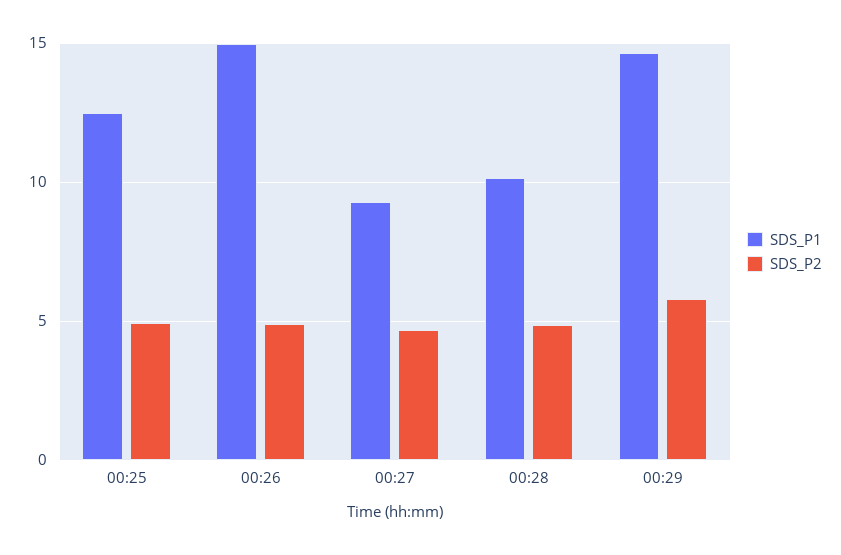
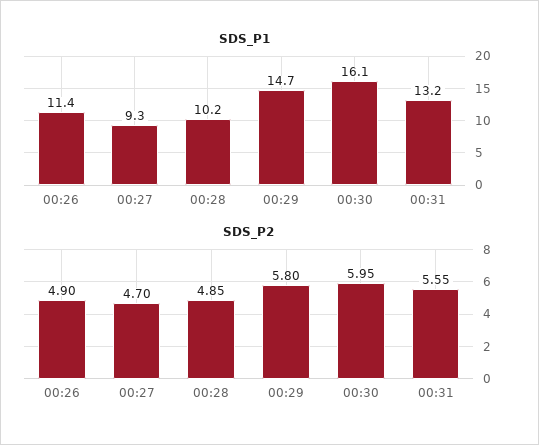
SDS_P1, 00:25: 12.5 -> none
SDS_P2, 00:25: 5 -> none
SDS_P1, 00:26: 15 -> 11.4
SDS_P1, 00:30: none -> 16.1
SDS_P1, 00:31: none -> 13.2
SDS_P2, 00:30: none -> 5.95
SDS_P2, 00:31: none -> 5.55

